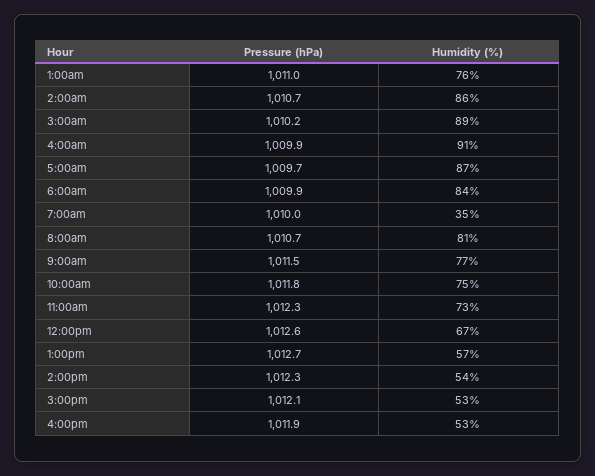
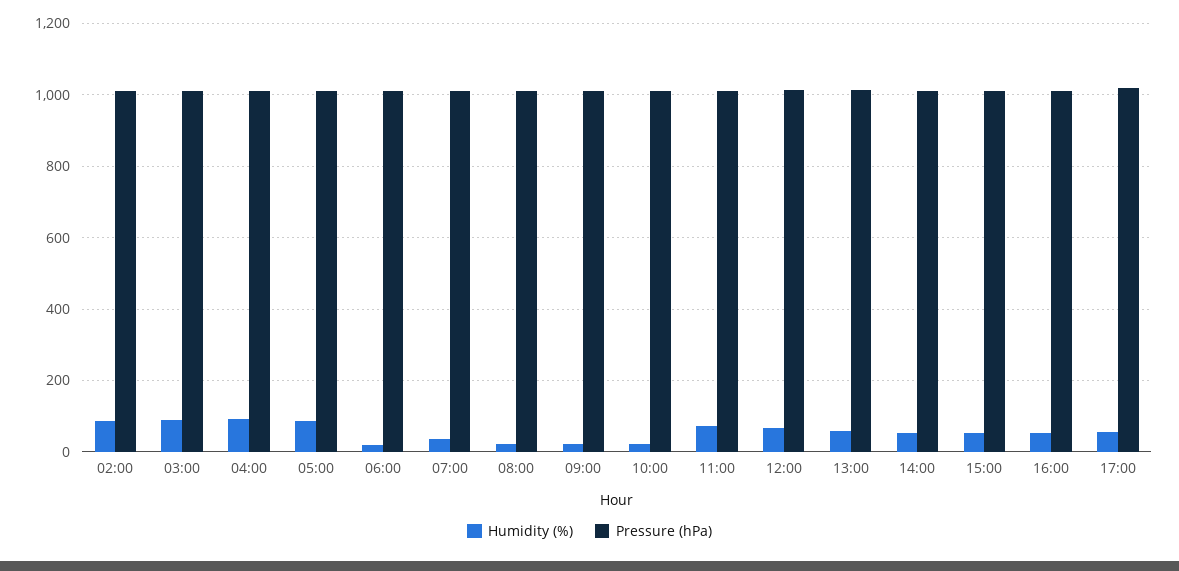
Pressure (hPa), 1:00am: 1011 -> none
Humidity (%), 1:00am: 76 -> none
Humidity (%), 6:00am: 84 -> 20
Humidity (%), 8:00am: 81 -> 20
Humidity (%), 9:00am: 77 -> 20
Humidity (%), 10:00am: 75 -> 20
Humidity (%), 17:00: none -> 60
Pressure (hPa), 17:00: none -> 1020

